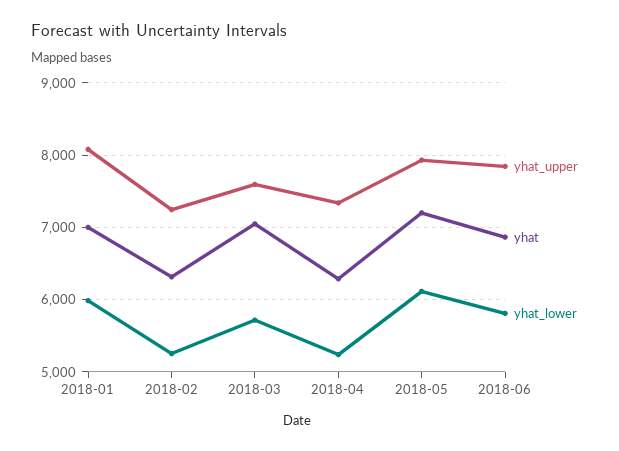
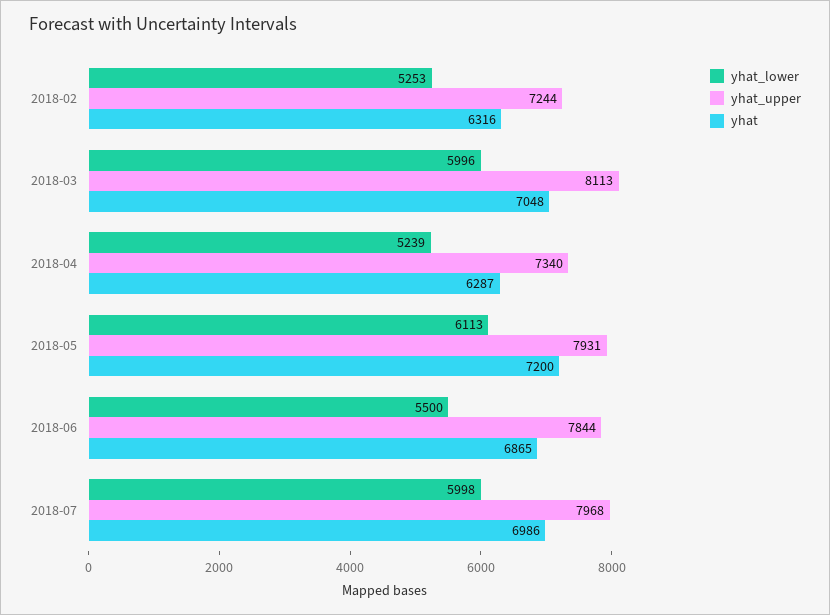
yhat_upper, 2018-01: 8100 -> none
yhat, 2018-01: 7000 -> none
yhat_lower, 2018-01: 6000 -> none
yhat_upper, 2018-03: 7600 -> 8113
yhat_lower, 2018-03: 5700 -> 5996
yhat_lower, 2018-06: 5800 -> 5500
yhat_lower, 2018-07: none -> 5998
yhat_upper, 2018-07: none -> 7968
yhat, 2018-07: none -> 6986

